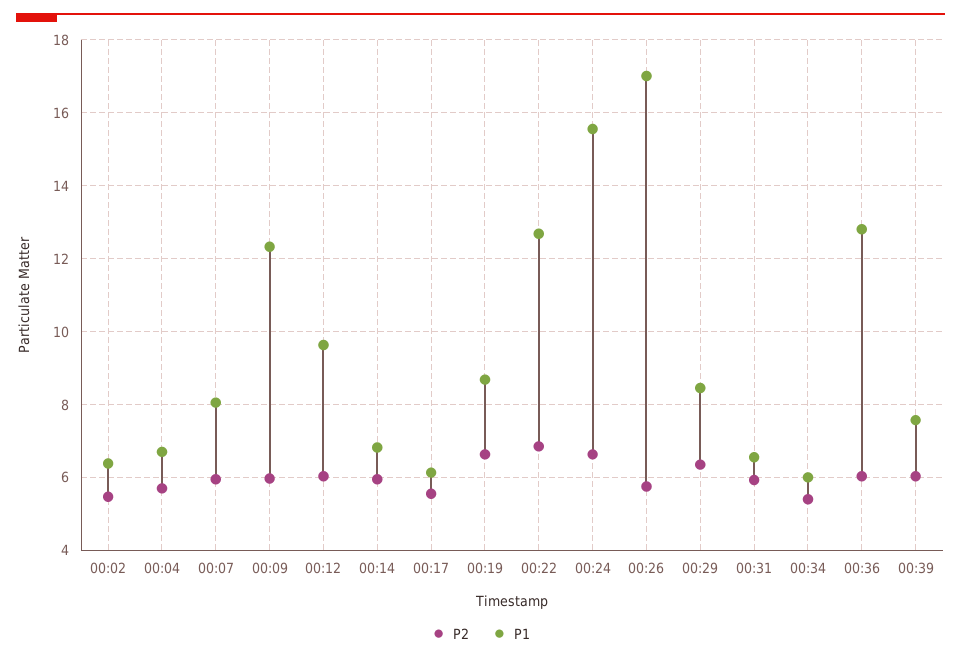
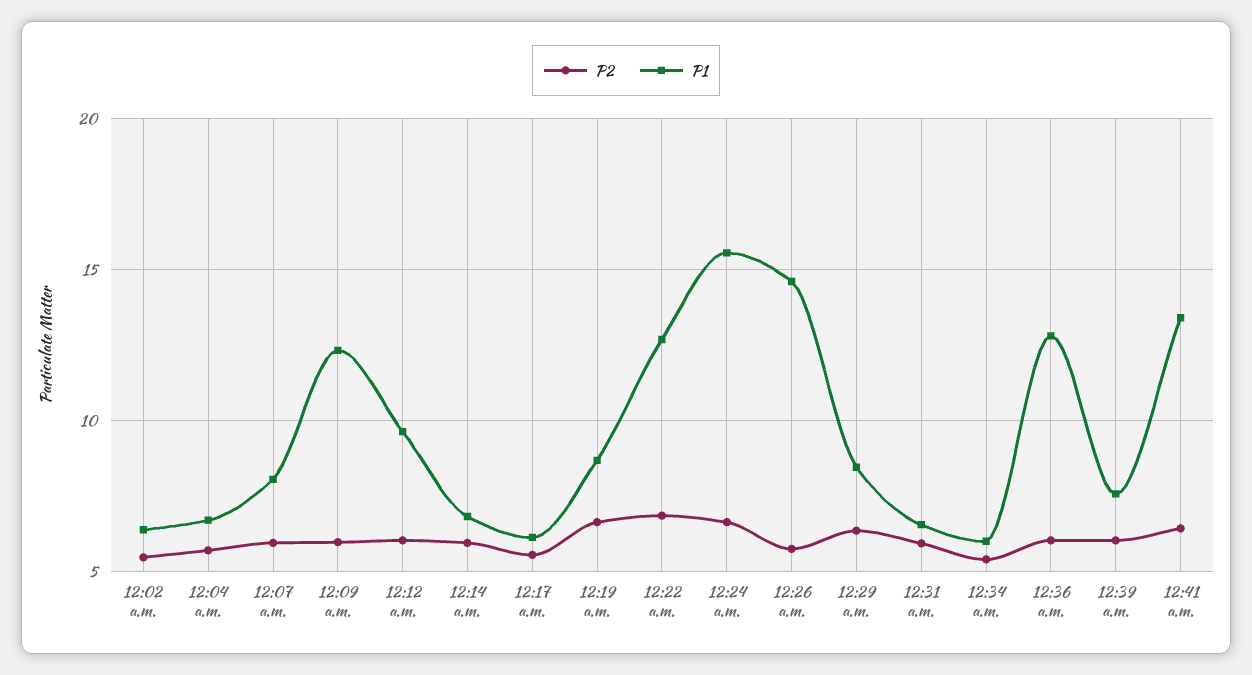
P1, 00:26: 17 -> 14.5
P2, 12:41 a.m.: none -> 6.5
P1, 12:41 a.m.: none -> 13.5

